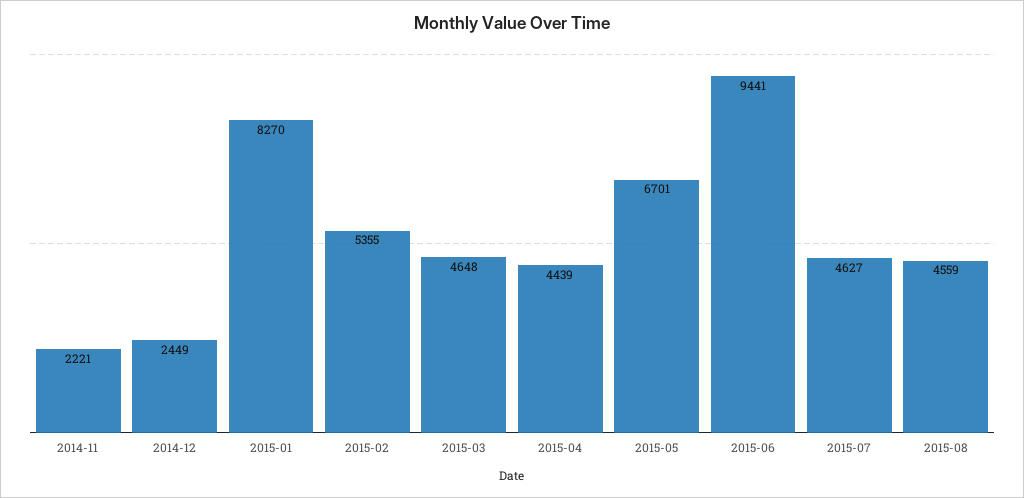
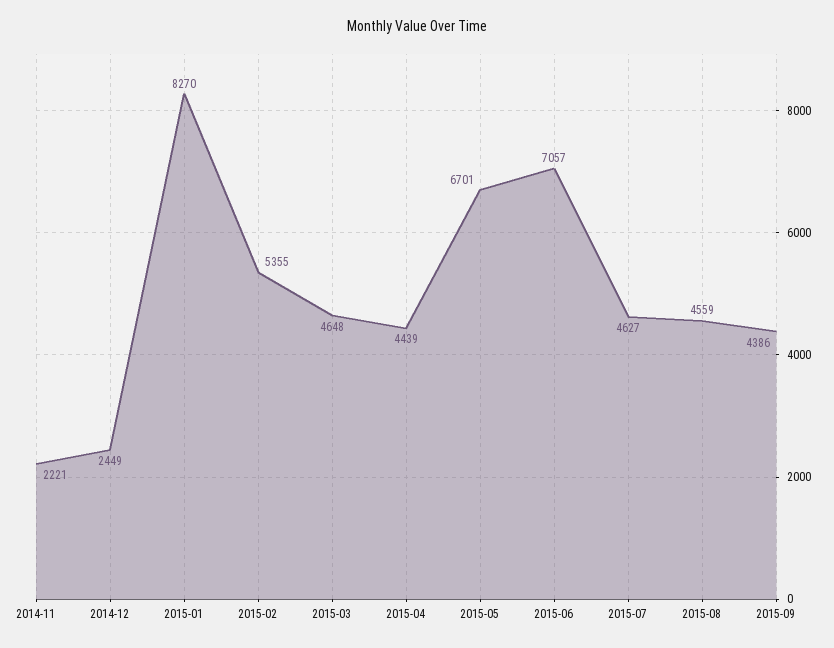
2015-06: 9441 -> 7057
2015-09: none -> 4386

